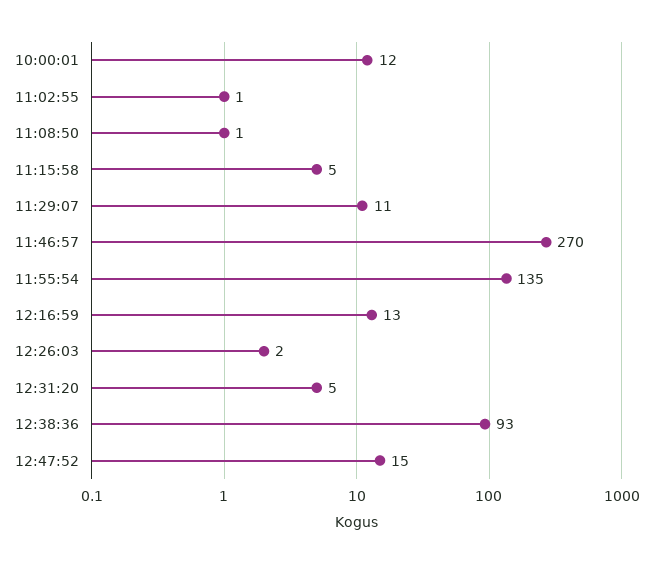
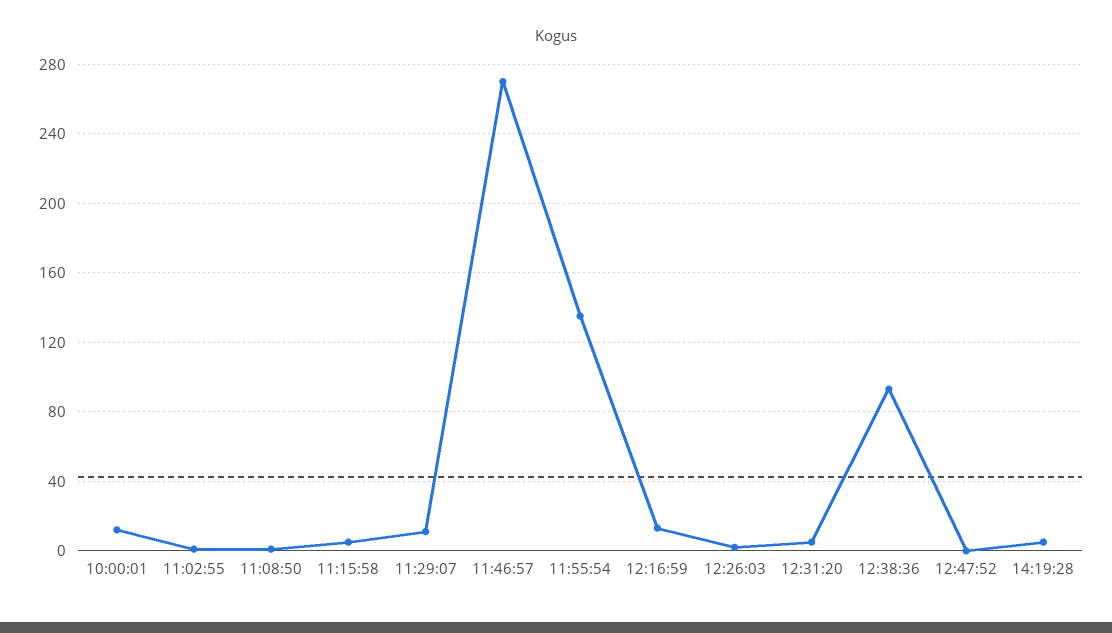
12:47:52: 15 -> 0
14:19:28: none -> 5

